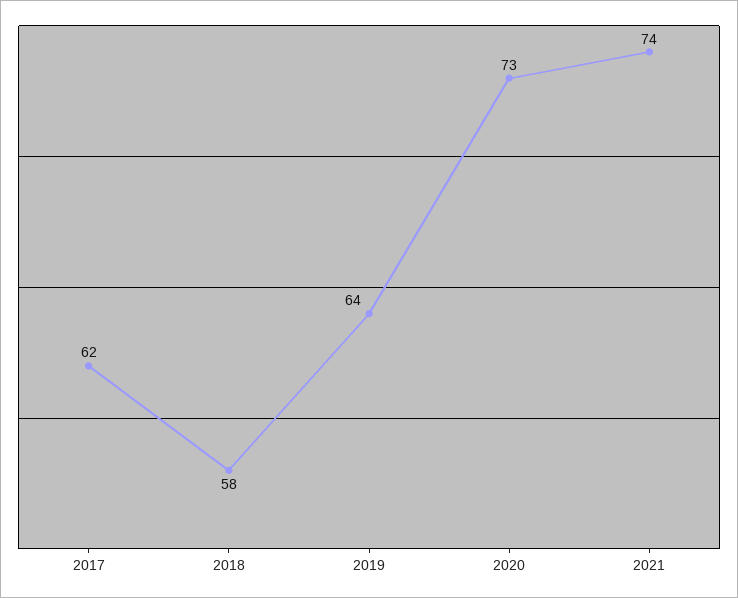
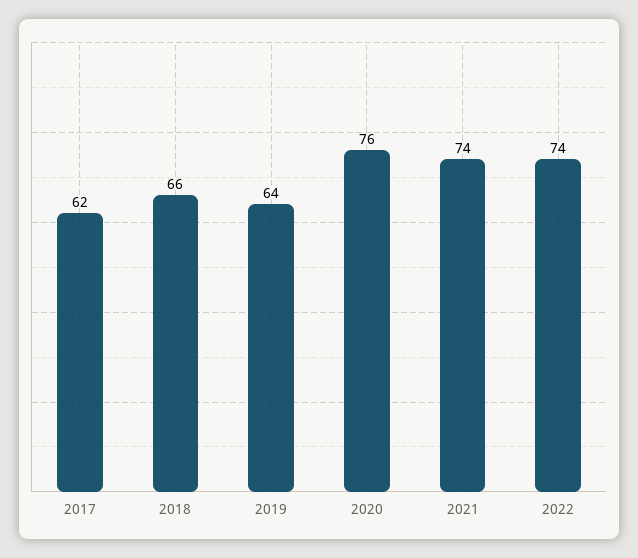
2018: 58 -> 66
2020: 73 -> 76
2022: none -> 74

